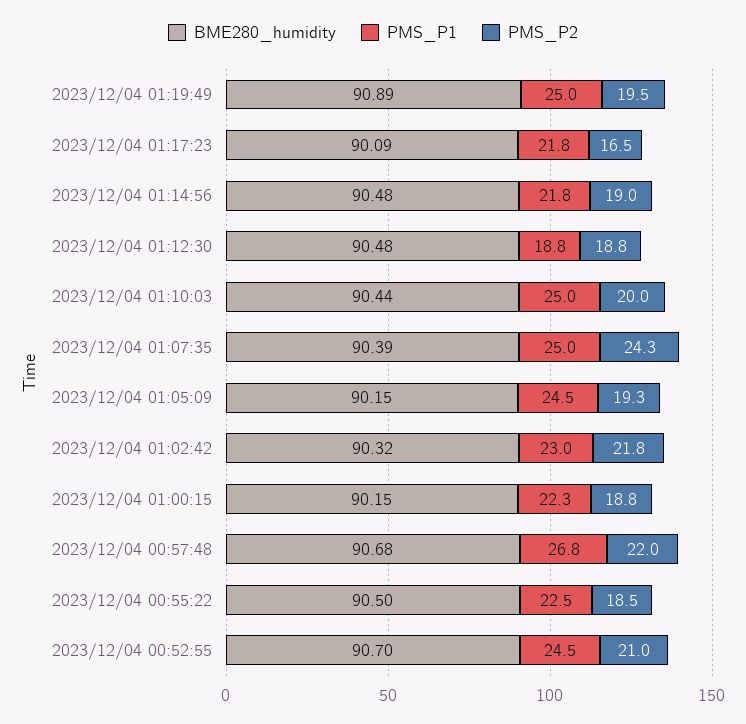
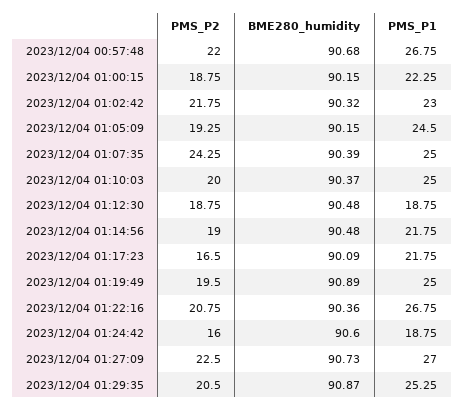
BME280_humidity, 2023/12/04 01:10:03: 90.44 -> 90.37
BME280_humidity, 2023/12/04 00:55:22: 90.5 -> none
PMS_P1, 2023/12/04 00:55:22: 22.5 -> none
PMS_P2, 2023/12/04 00:55:22: 18.5 -> none
BME280_humidity, 2023/12/04 00:52:55: 90.7 -> none
PMS_P1, 2023/12/04 00:52:55: 24.5 -> none
PMS_P2, 2023/12/04 00:52:55: 21 -> none
PMS_P2, 2023/12/04 01:22:16: none -> 20.75
BME280_humidity, 2023/12/04 01:22:16: none -> 90.36
PMS_P1, 2023/12/04 01:22:16: none -> 26.75
PMS_P2, 2023/12/04 01:24:42: none -> 16
BME280_humidity, 2023/12/04 01:24:42: none -> 90.6
PMS_P1, 2023/12/04 01:24:42: none -> 18.75
PMS_P2, 2023/12/04 01:27:09: none -> 22.5
BME280_humidity, 2023/12/04 01:27:09: none -> 90.73
PMS_P1, 2023/12/04 01:27:09: none -> 27
PMS_P2, 2023/12/04 01:29:35: none -> 20.5
BME280_humidity, 2023/12/04 01:29:35: none -> 90.87
PMS_P1, 2023/12/04 01:29:35: none -> 25.25

